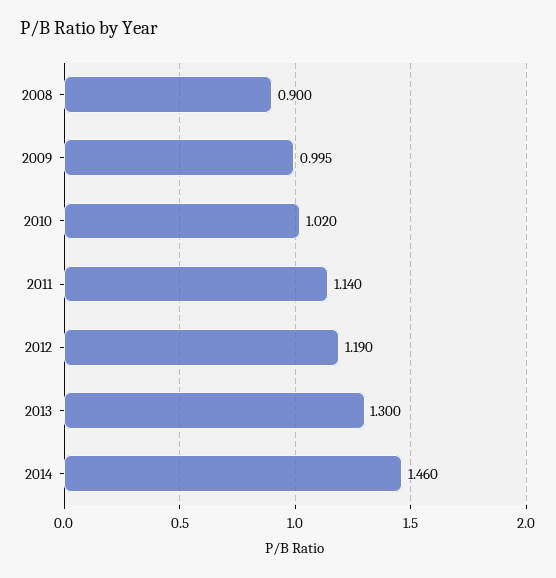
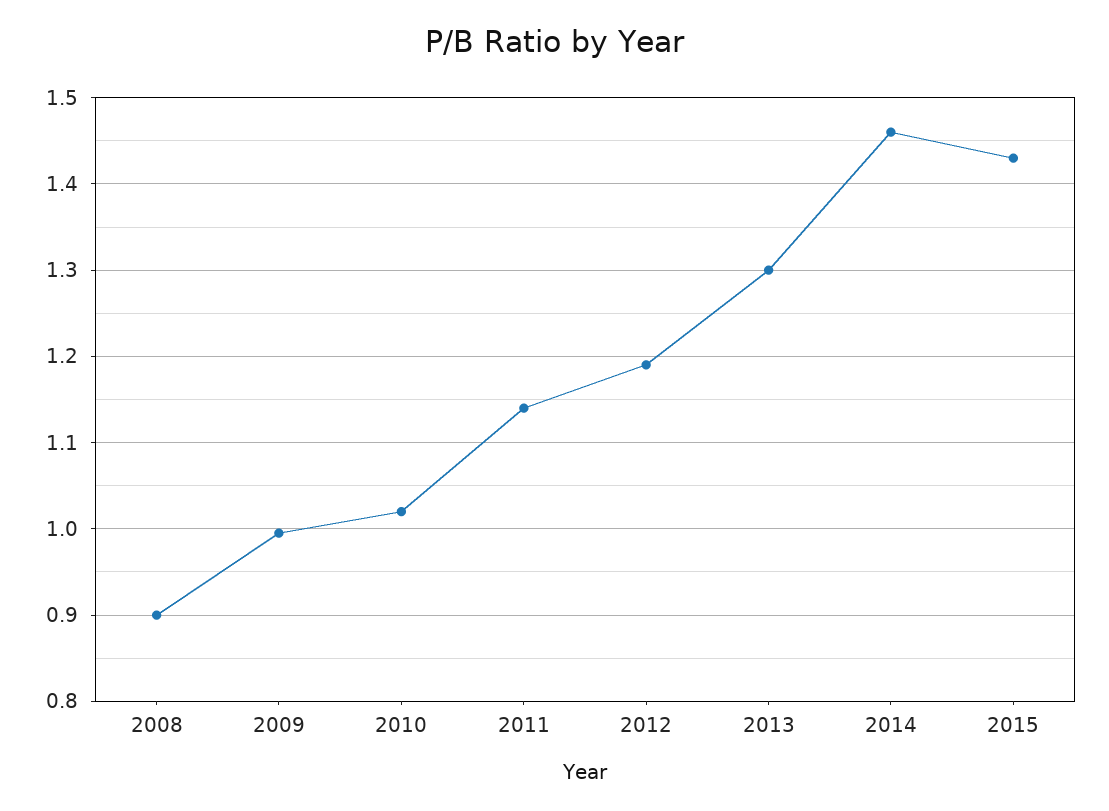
2015: none -> 1.43

